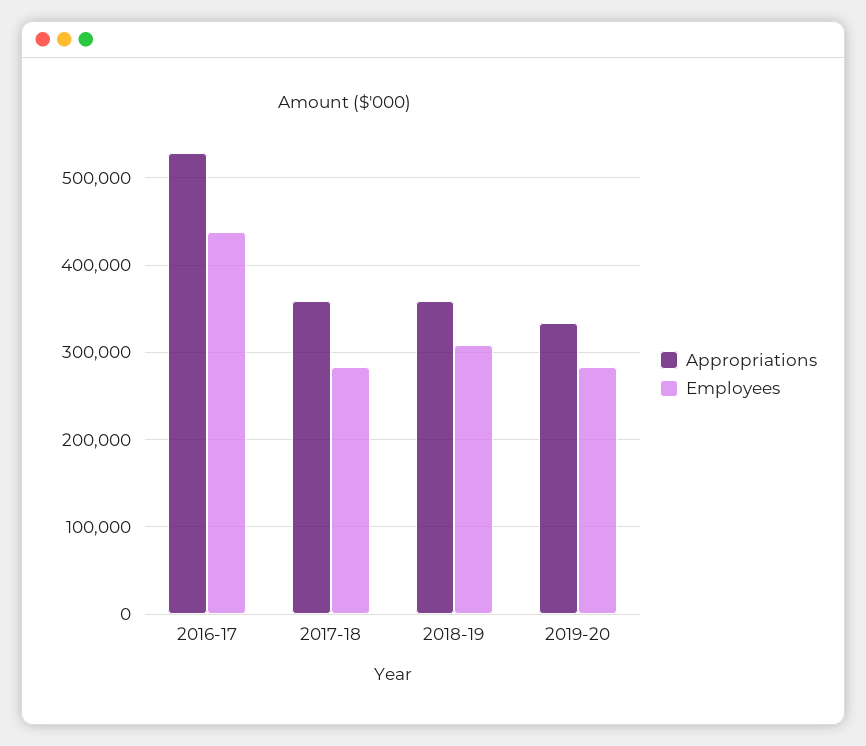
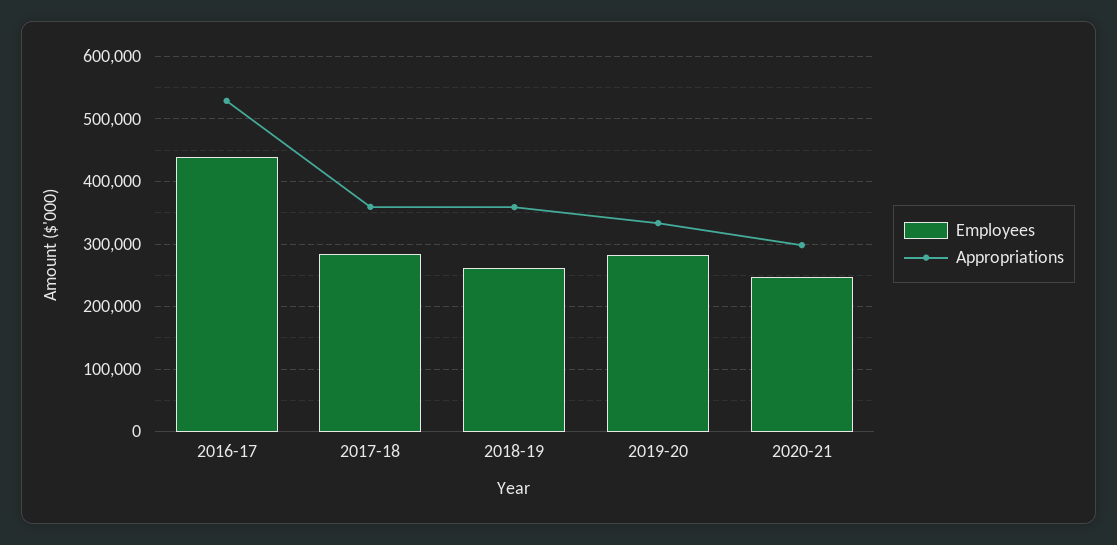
Employees, 2018-19: 310000 -> 260000
Employees, 2020-21: none -> 250000
Appropriations, 2020-21: none -> 300000

